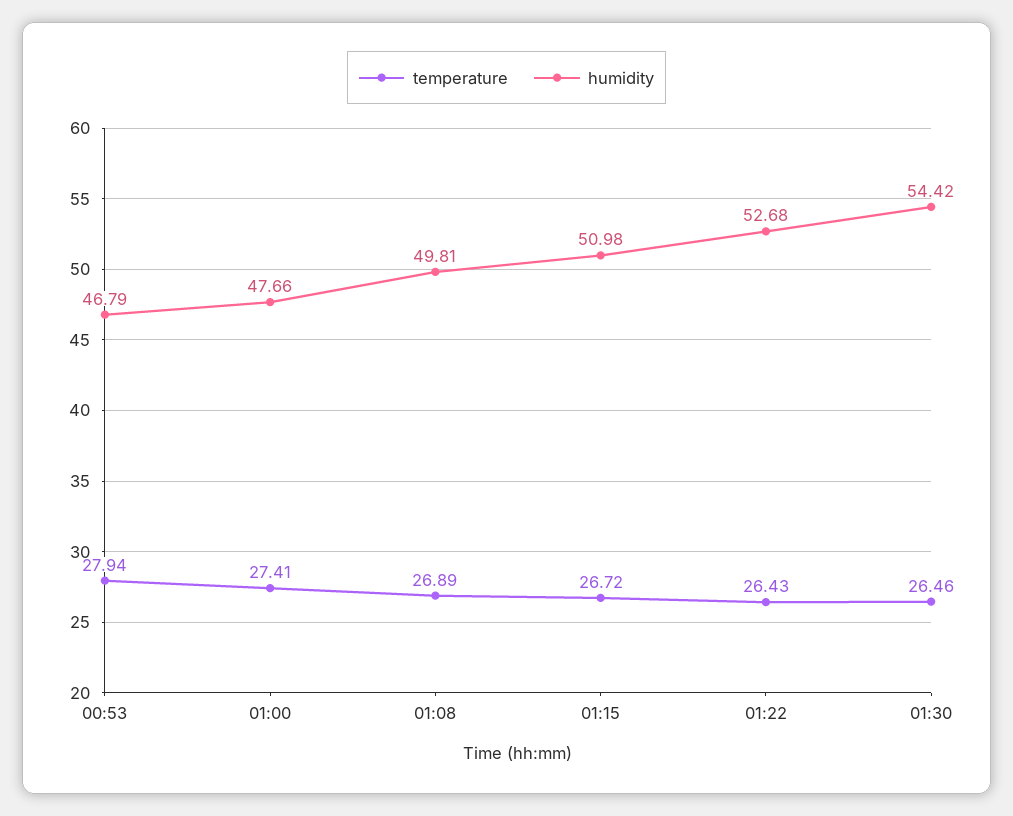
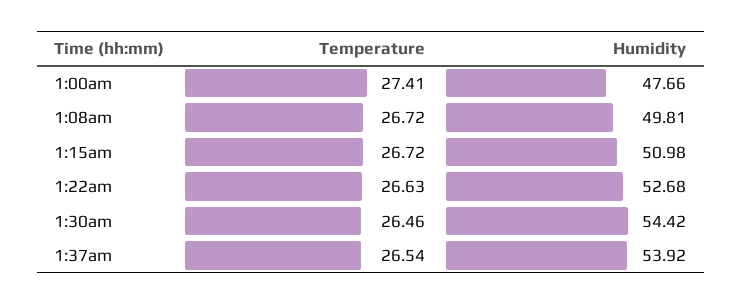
temperature, 00:53: 27.94 -> none
humidity, 00:53: 46.79 -> none
temperature, 01:08: 26.89 -> 26.72
temperature, 01:22: 26.43 -> 26.63
temperature, 1:37am: none -> 26.54
humidity, 1:37am: none -> 53.92

